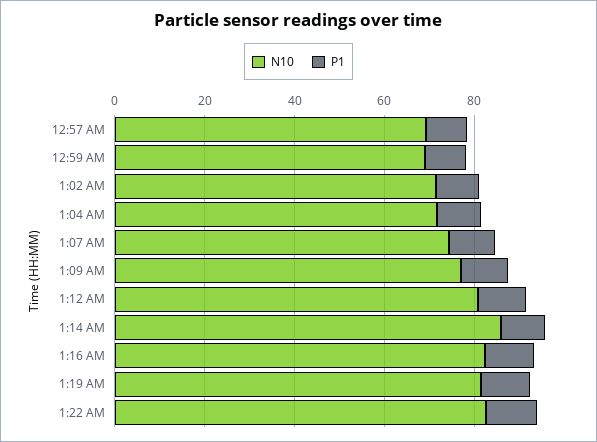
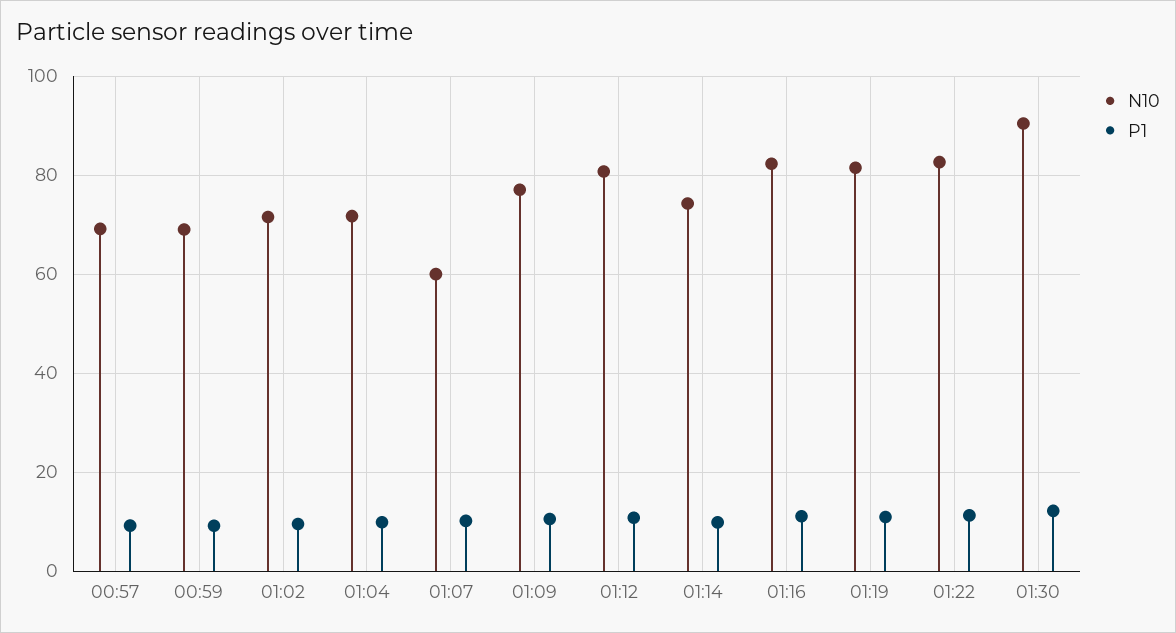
N10, 1:07 AM: 75 -> 60
N10, 1:14 AM: 85 -> 74
N10, 01:30: none -> 90
P1, 01:30: none -> 12

